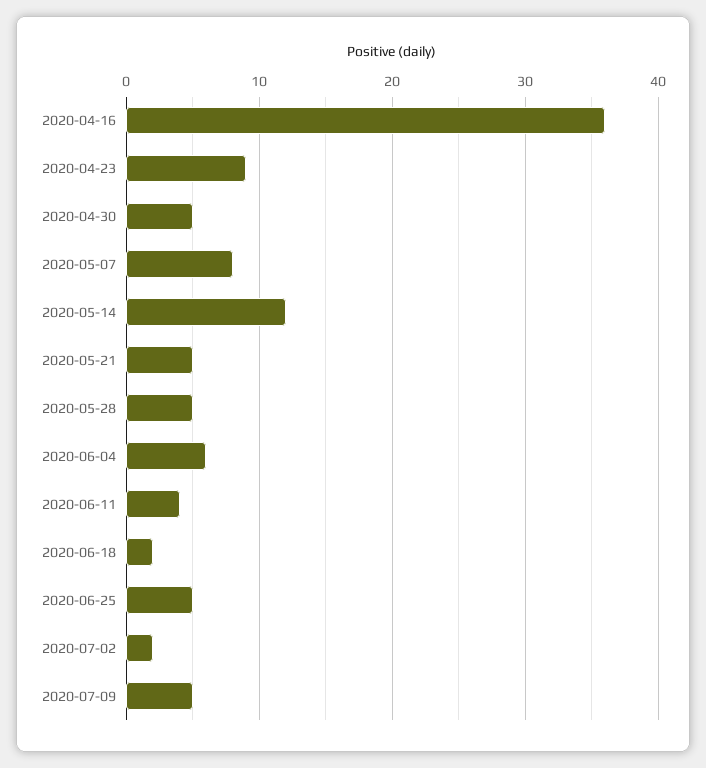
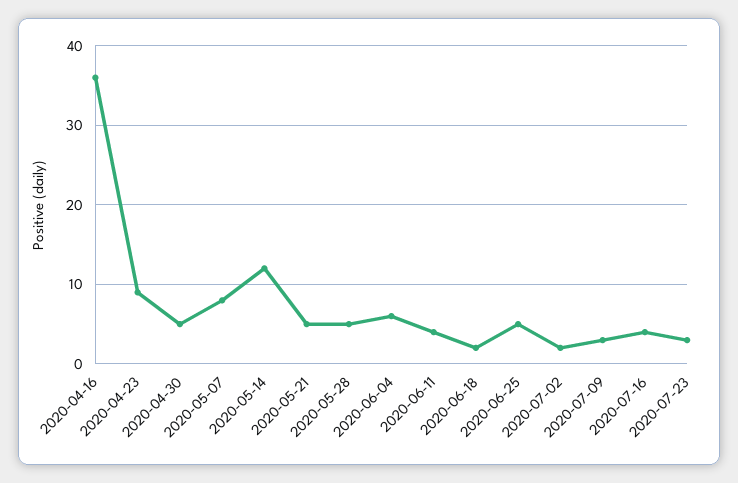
2020-07-09: 5 -> 3
2020-07-16: none -> 4
2020-07-23: none -> 3

